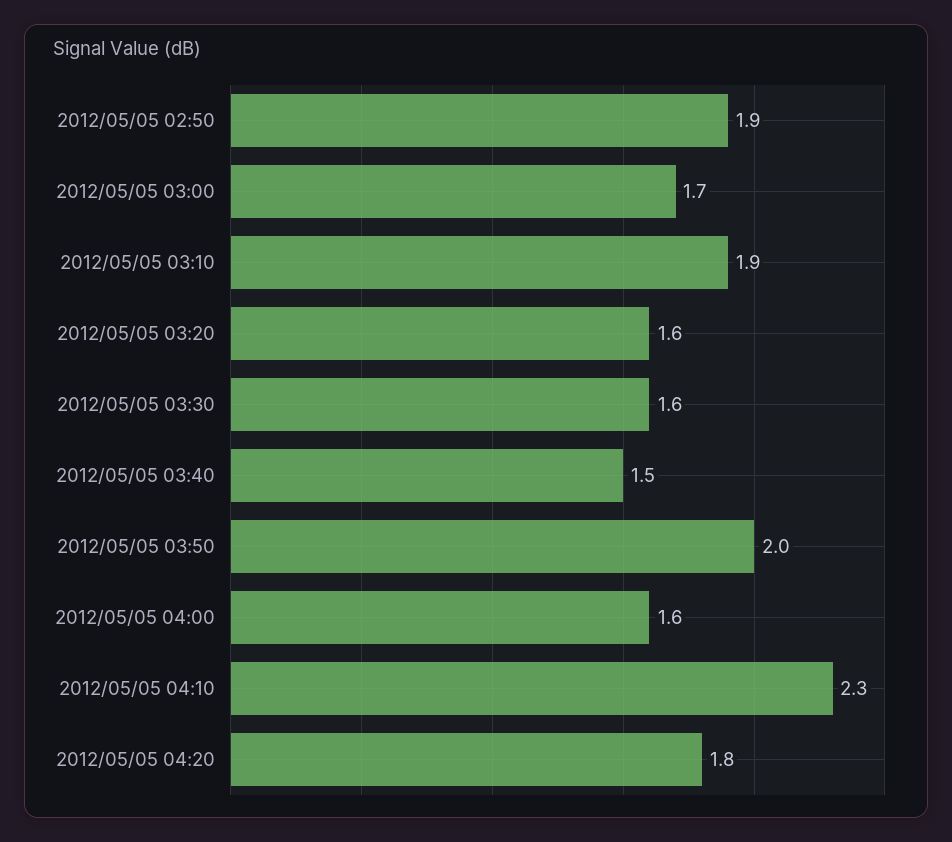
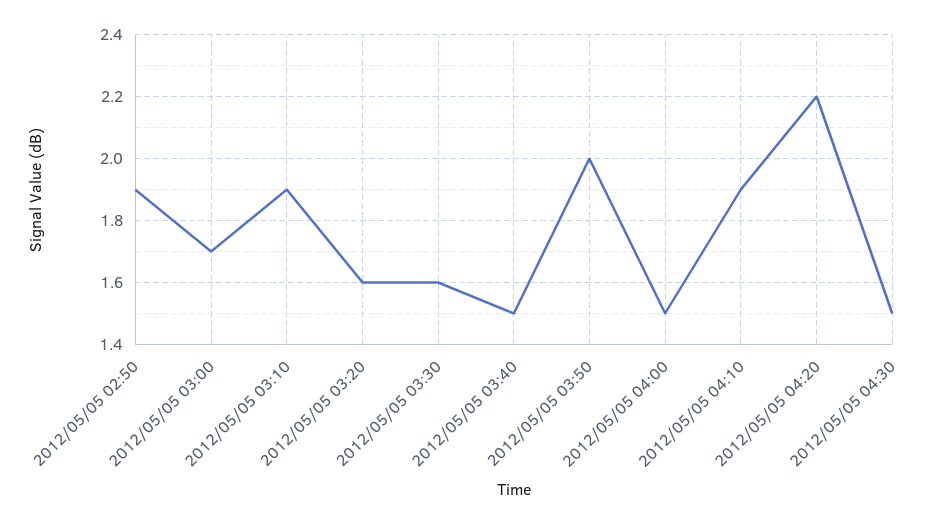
2012/05/05 04:00: 1.6 -> 1.5
2012/05/05 04:10: 2.3 -> 1.9
2012/05/05 04:20: 1.8 -> 2.2
2012/05/05 04:30: none -> 1.5

